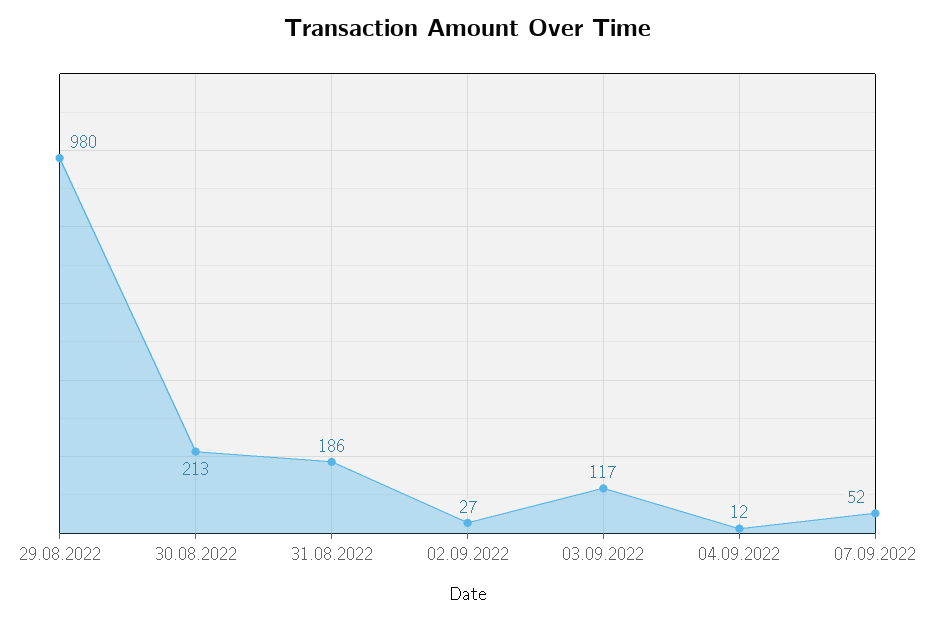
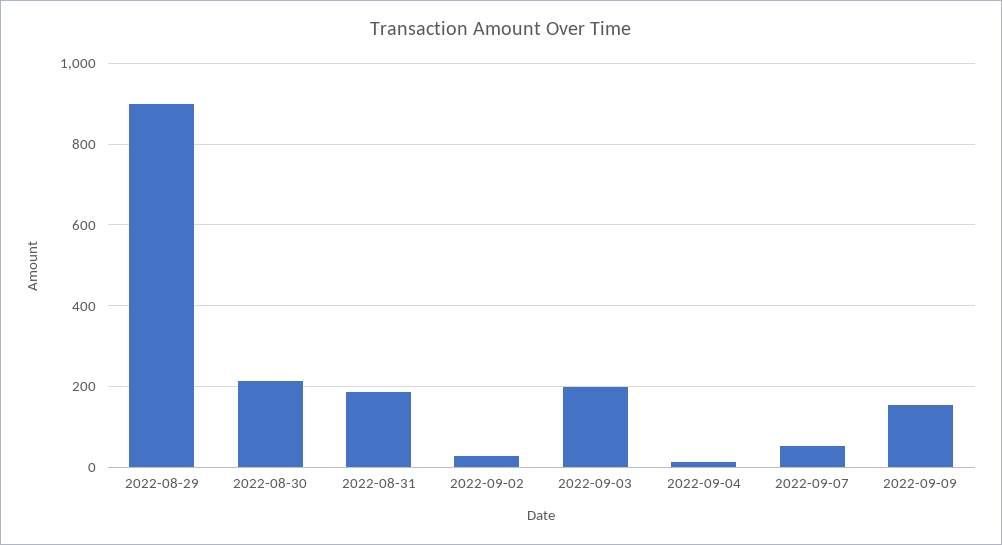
29.08.2022: 980 -> 900
03.09.2022: 117 -> 200
2022-09-09: none -> 160

